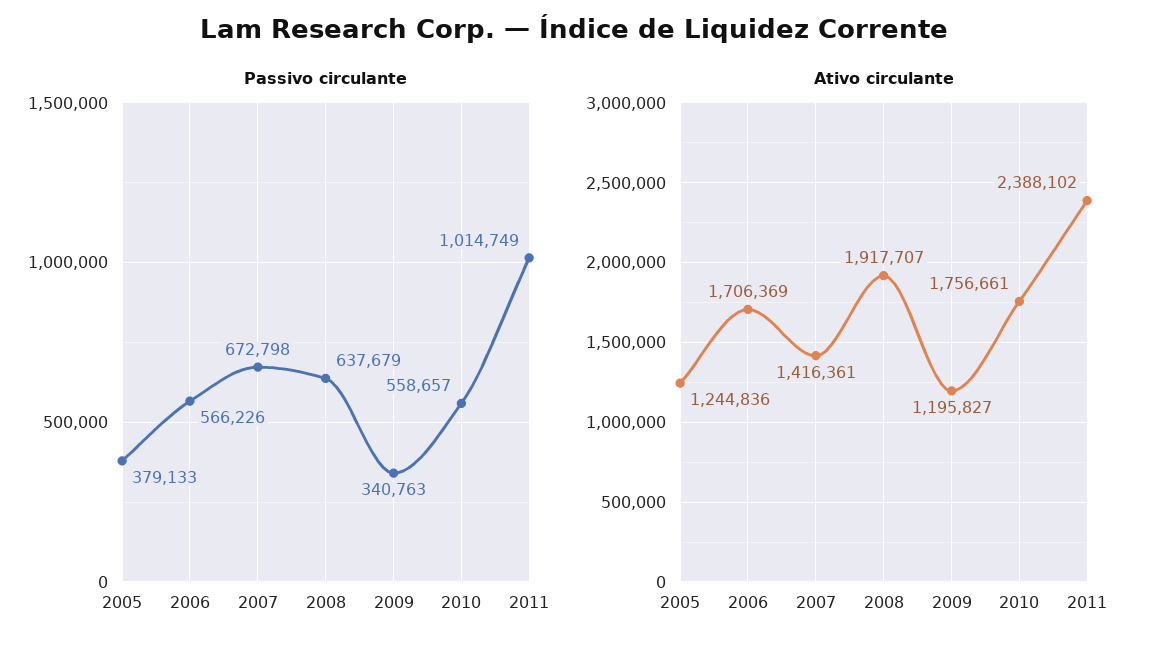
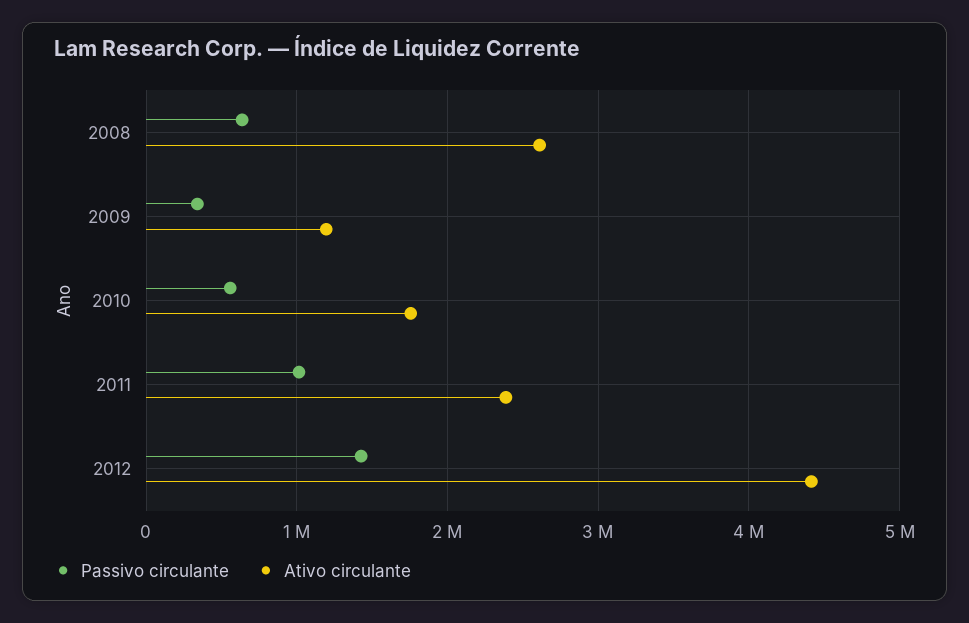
Passivo circulante, 2005: 379133 -> none
Passivo circulante, 2006: 566226 -> none
Passivo circulante, 2007: 672798 -> none
Ativo circulante, 2005: 1244836 -> none
Ativo circulante, 2006: 1706369 -> none
Ativo circulante, 2007: 1416361 -> none
Ativo circulante, 2008: 1917707 -> 2600000
Passivo circulante, 2012: none -> 1400000
Ativo circulante, 2012: none -> 4400000

